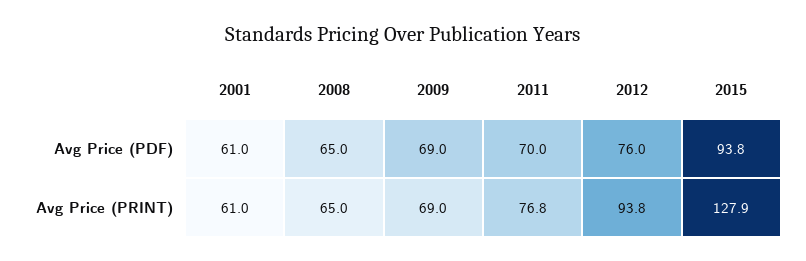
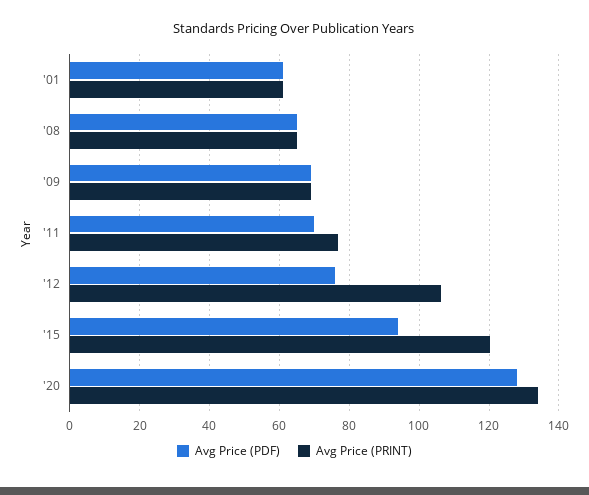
Avg Price (PRINT), 2012: 93.8 -> 106
Avg Price (PRINT), 2015: 127.9 -> 120
Avg Price (PDF), '20: none -> 128
Avg Price (PRINT), '20: none -> 134

